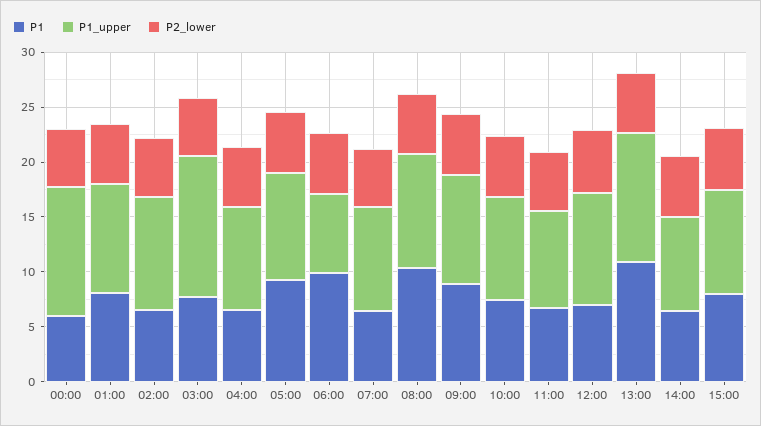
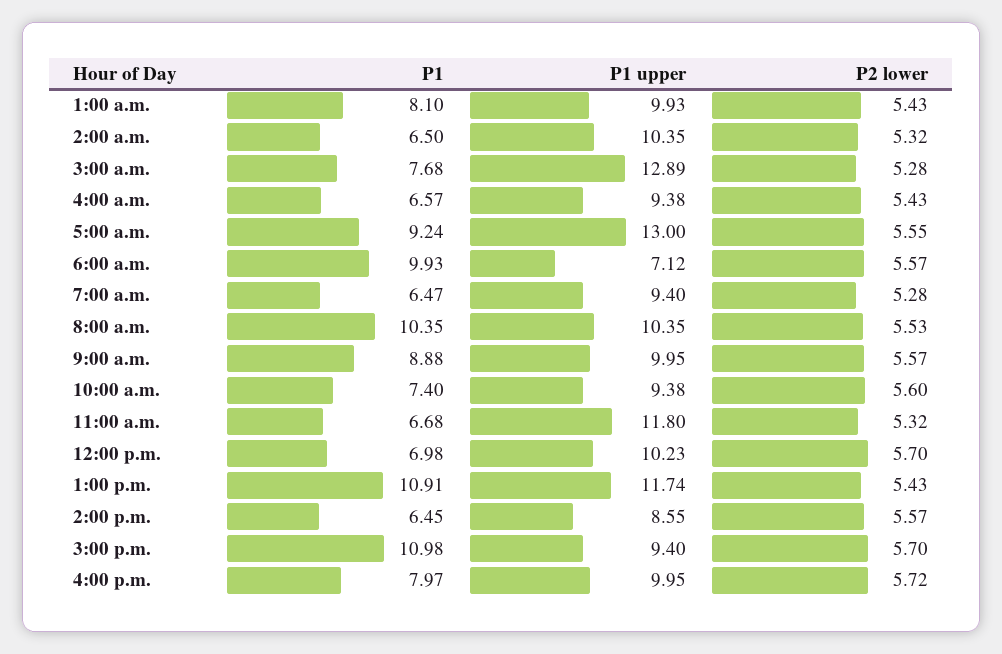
P1, 00:00: 6 -> none
P1_upper, 00:00: 12 -> none
P2_lower, 00:00: 5 -> none
P1_upper, 05:00: 10 -> 13
P1_upper, 11:00: 9 -> 11.8
P1, 15:00: 8 -> 10.98
P1, 4:00 p.m.: none -> 7.97
P1_upper, 4:00 p.m.: none -> 9.95
P2_lower, 4:00 p.m.: none -> 5.72

